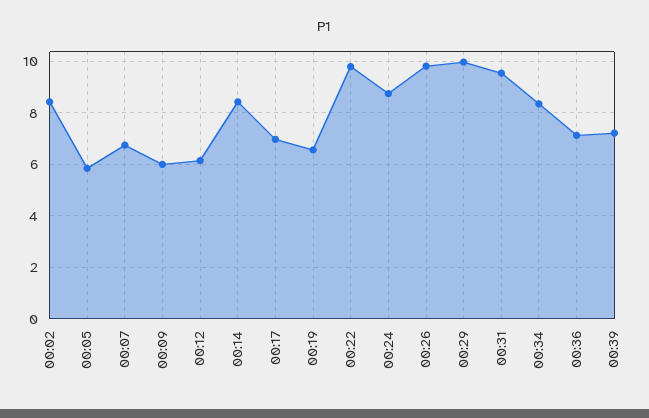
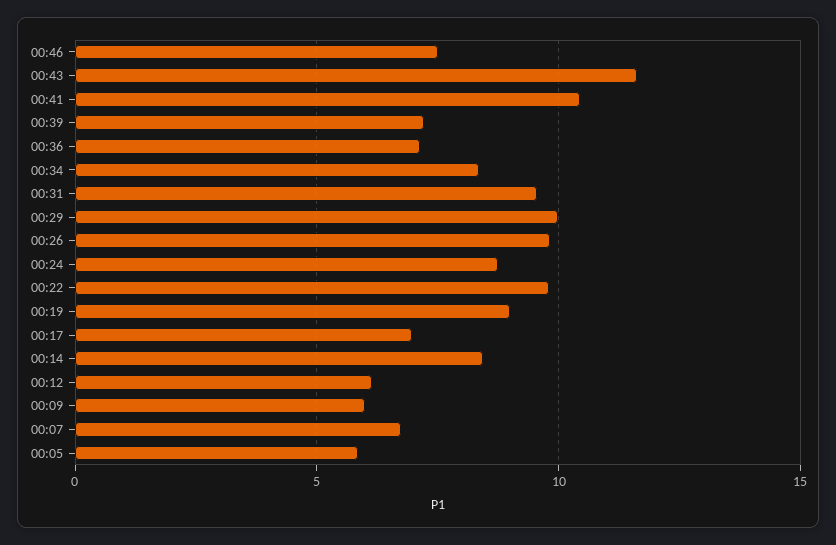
00:02: 8.5 -> none
00:19: 6.5 -> 9
00:46: none -> 7.5
00:43: none -> 11.5
00:41: none -> 10.5

